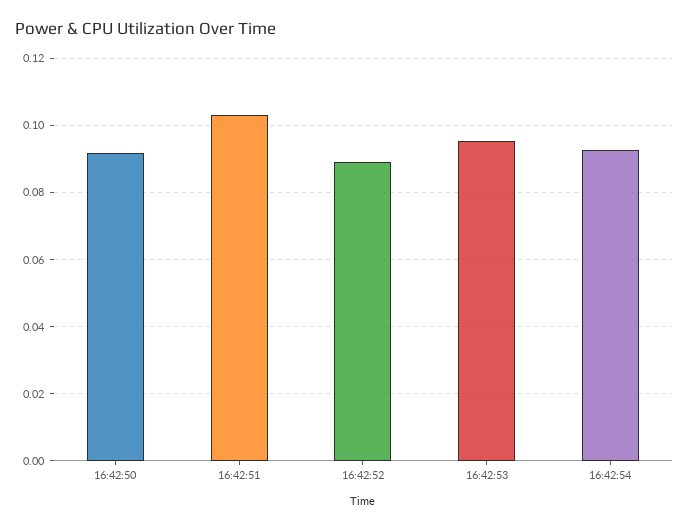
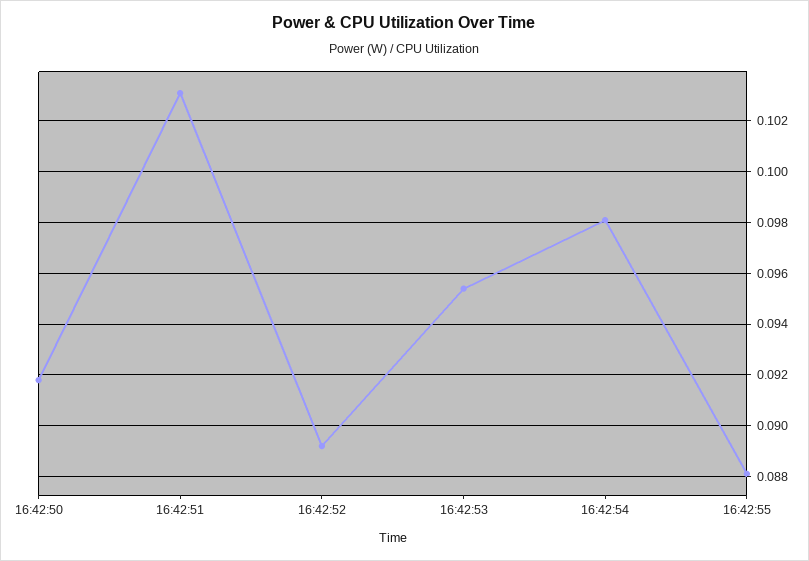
16:42:54: 0.092 -> 0.098
16:42:55: none -> 0.088

